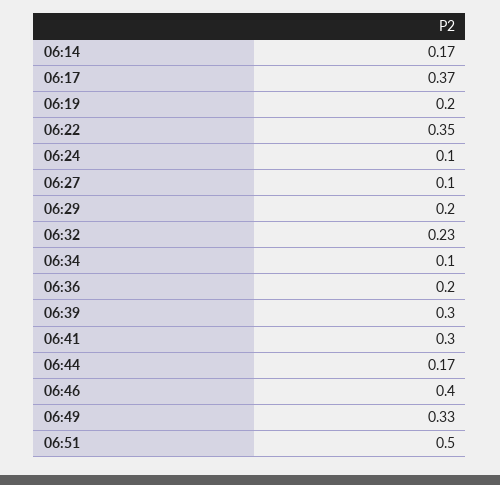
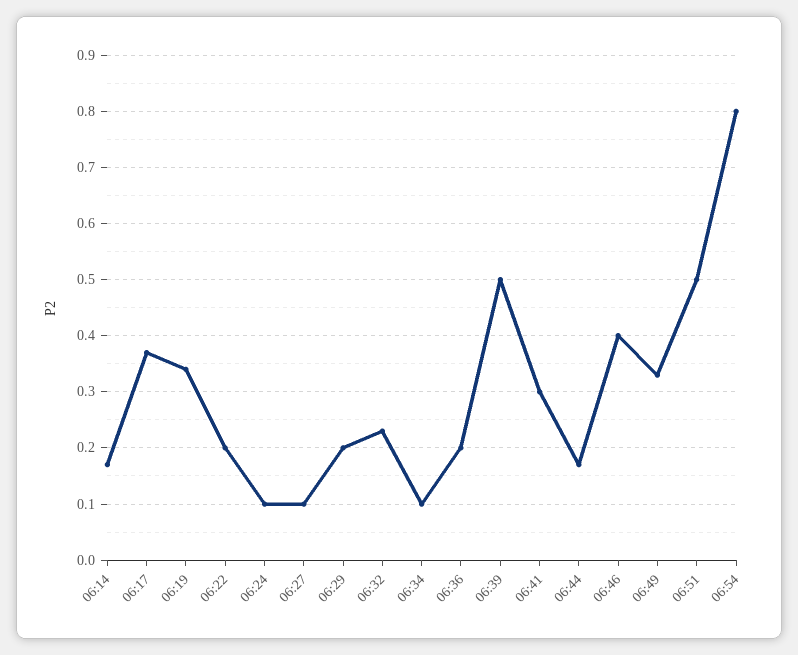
06:19: 0.2 -> 0.35
06:22: 0.35 -> 0.2
06:39: 0.3 -> 0.5
06:54: none -> 0.8

